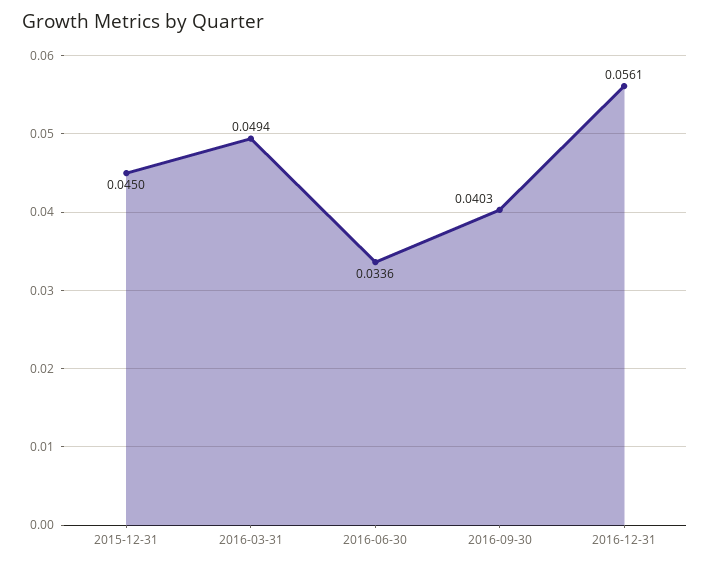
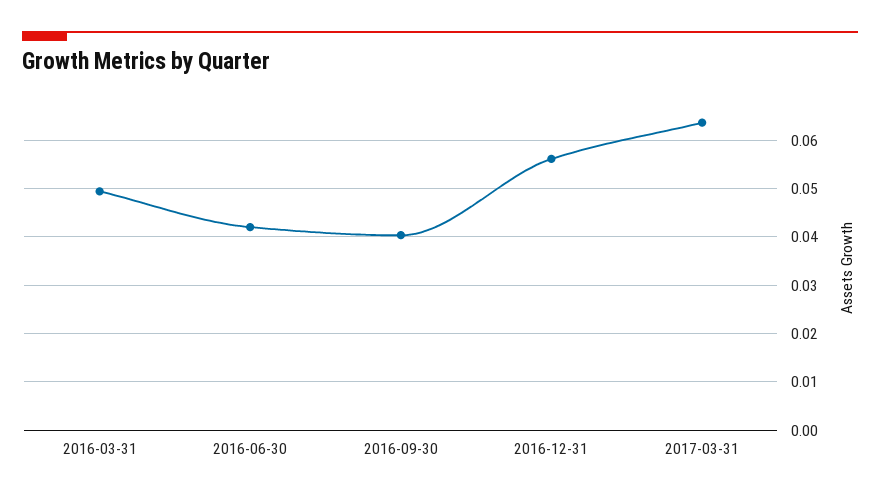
2015-12-31: 0.045 -> none
2016-06-30: 0.0336 -> 0.042
2017-03-31: none -> 0.064

